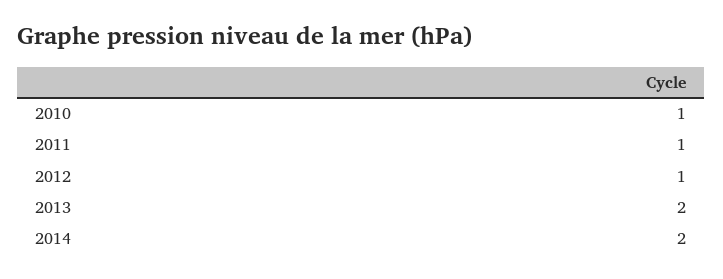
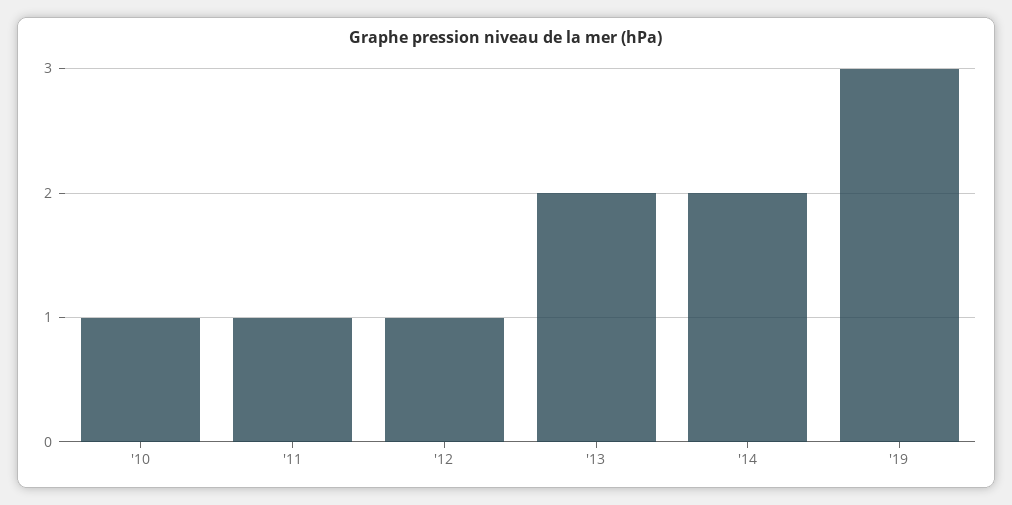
'19: none -> 3

